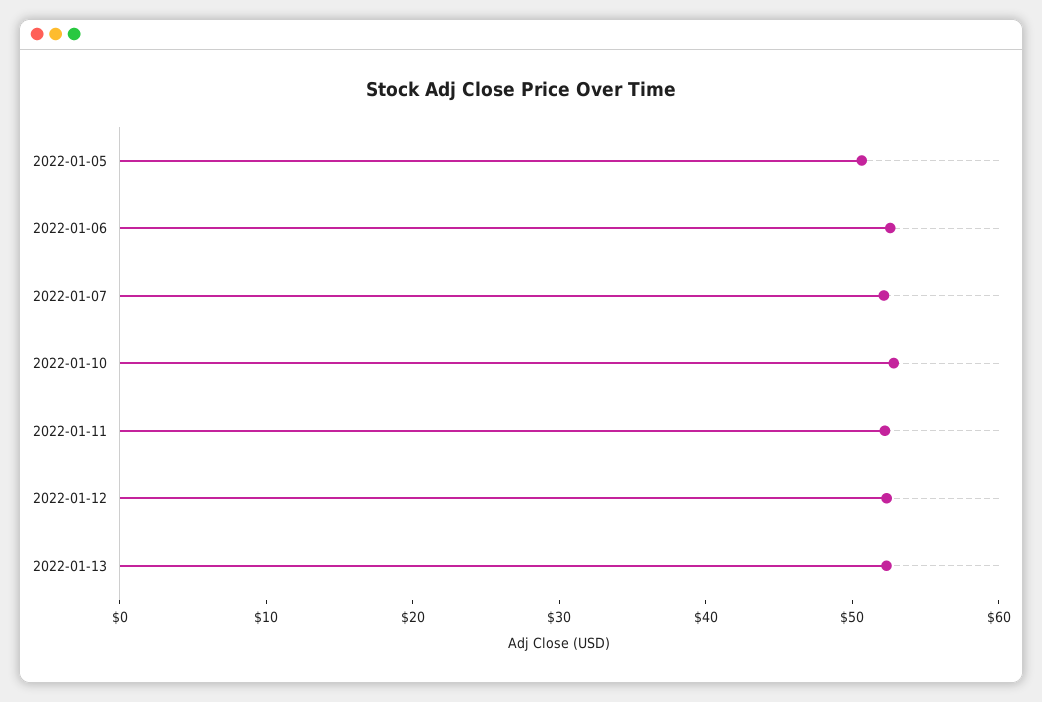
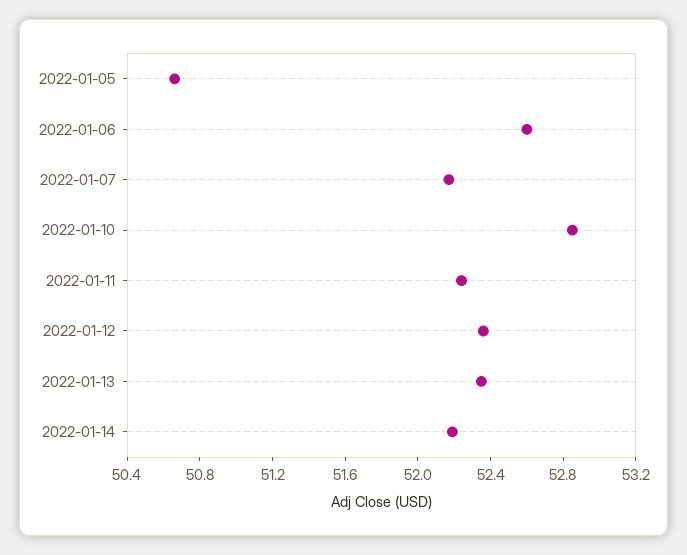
2022-01-14: none -> 52.2

